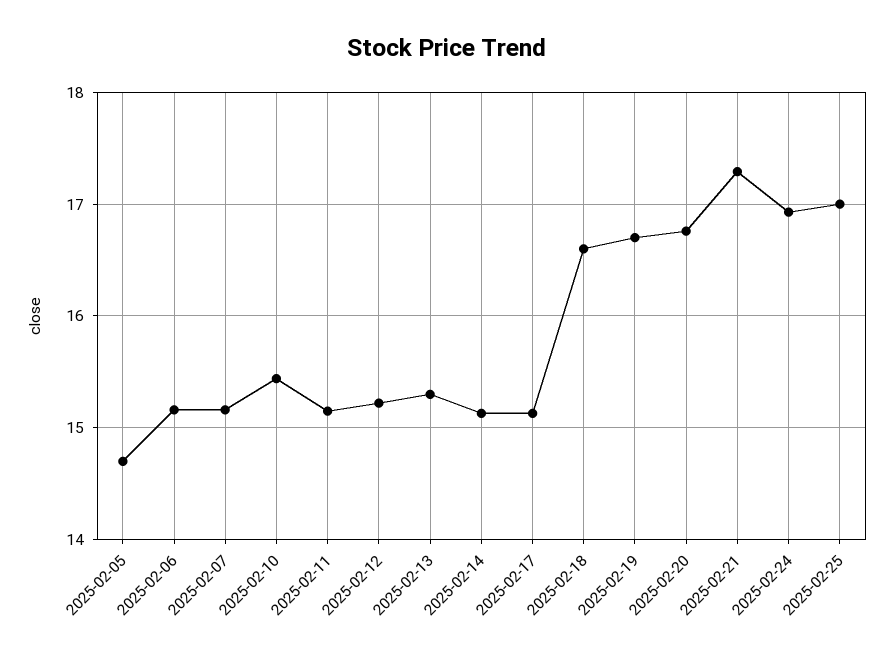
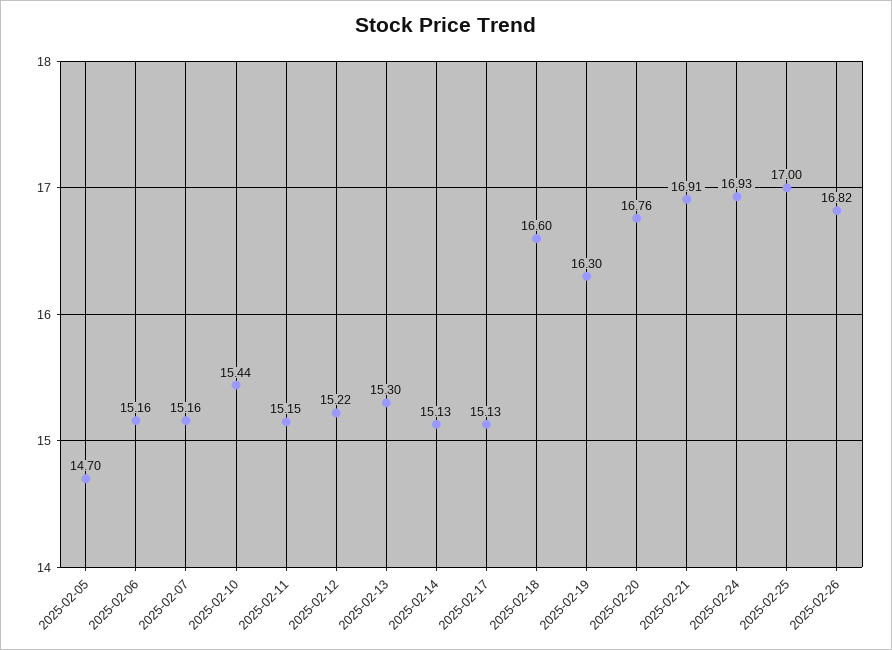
2025-02-19: 16.7 -> 16.3
2025-02-21: 17.3 -> 16.91
2025-02-26: none -> 16.82

